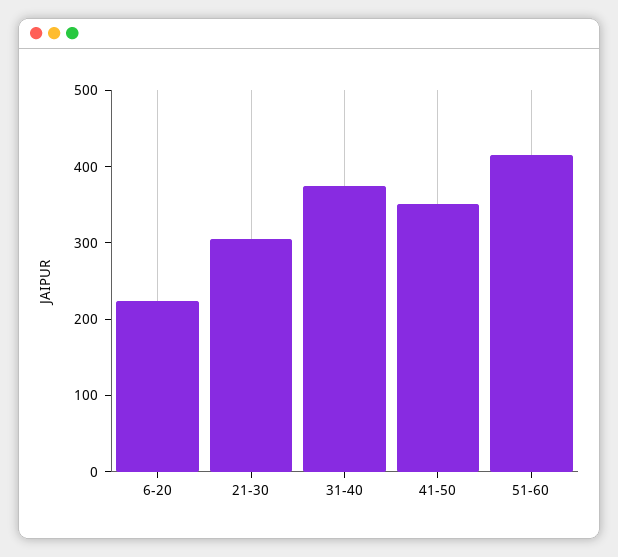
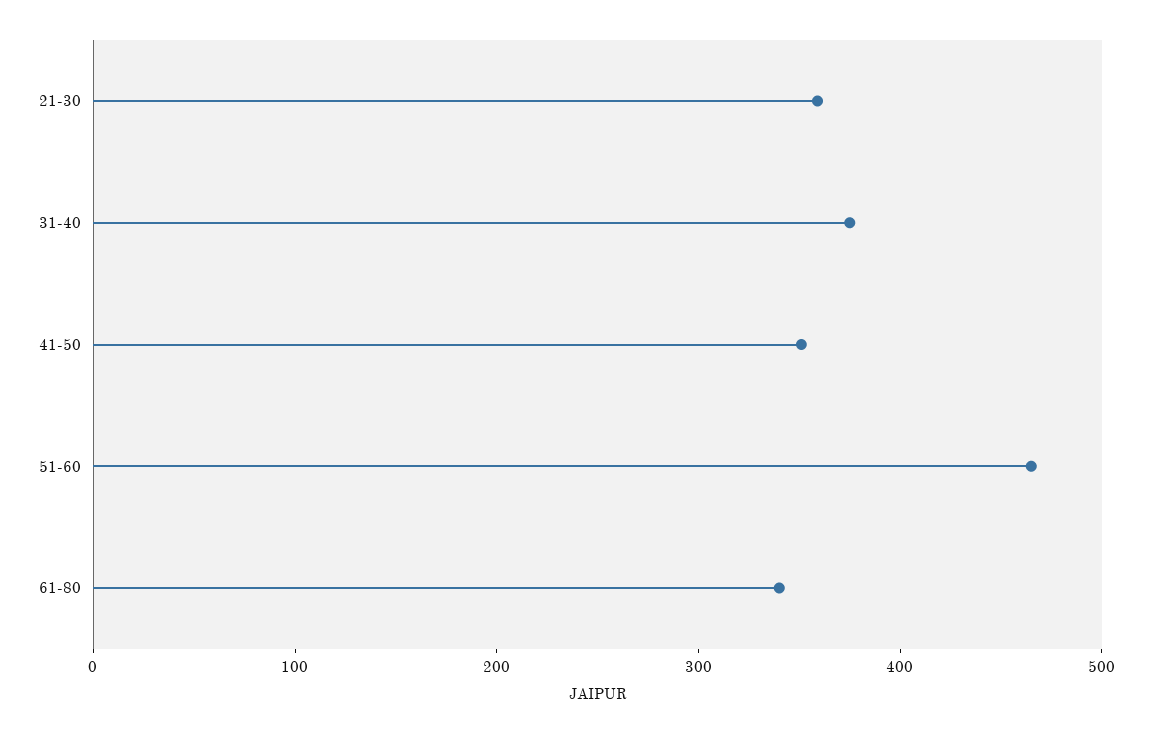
6-20: 220 -> none
21-30: 300 -> 360
51-60: 420 -> 460
61-80: none -> 340

